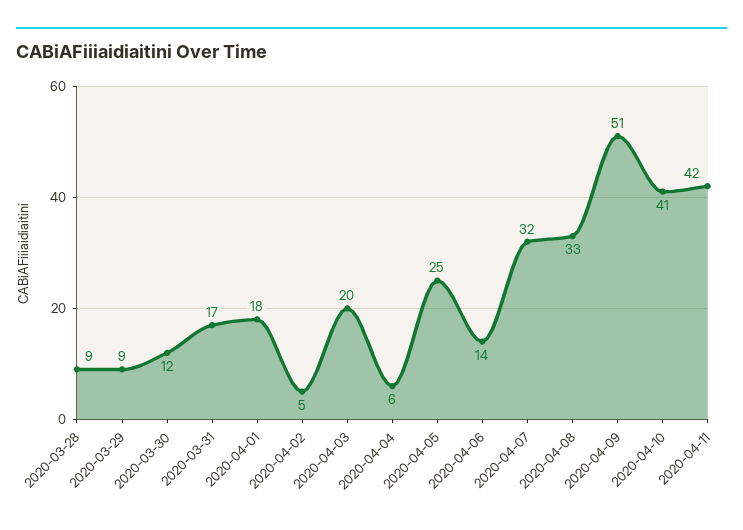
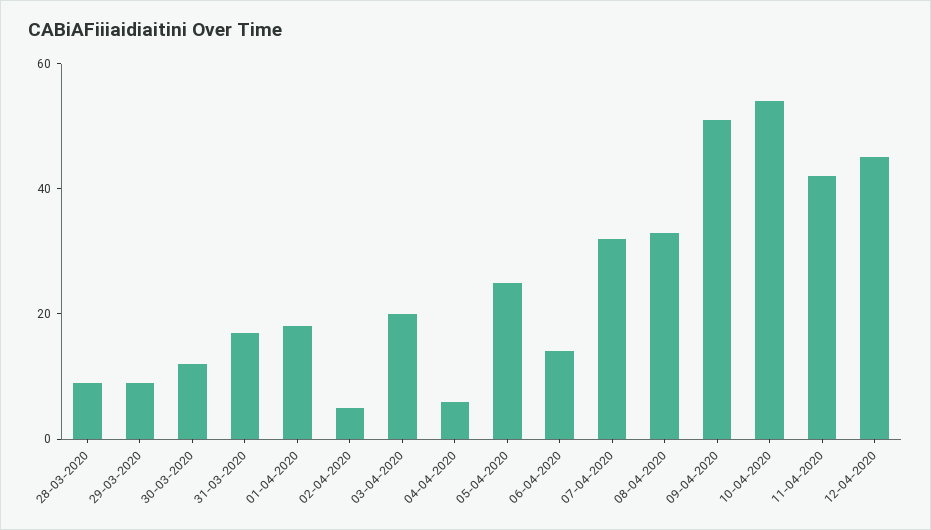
2020-04-10: 41 -> 55
12-04-2020: none -> 45

